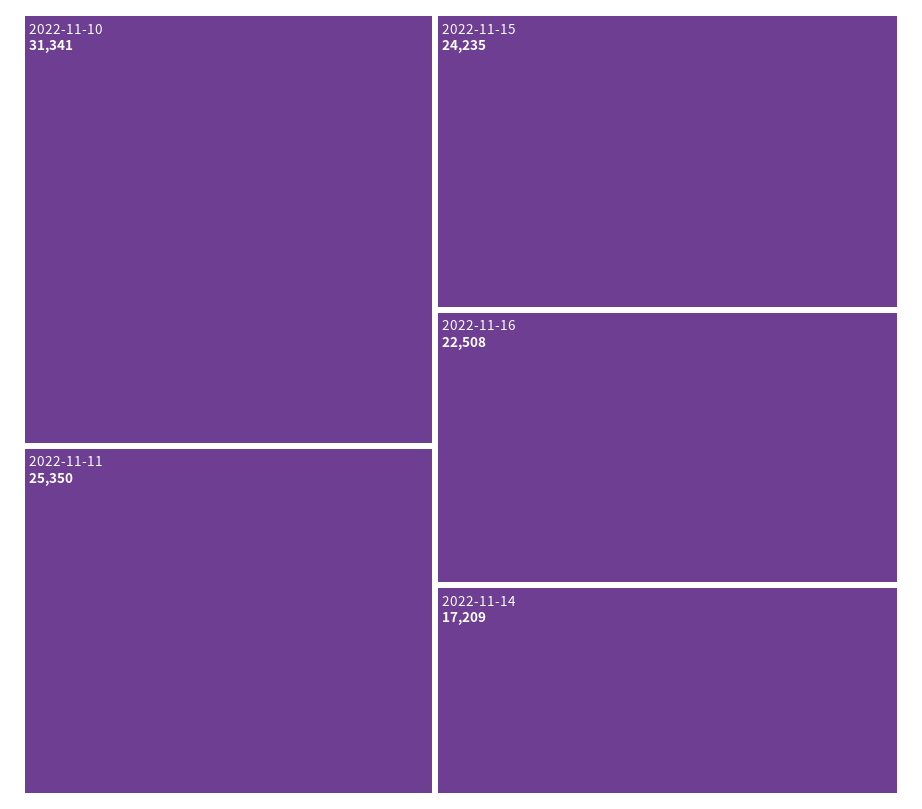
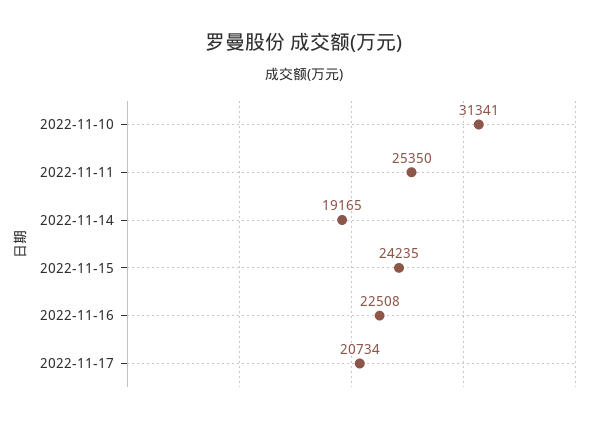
2022-11-14: 17209 -> 19165
2022-11-17: none -> 20734

